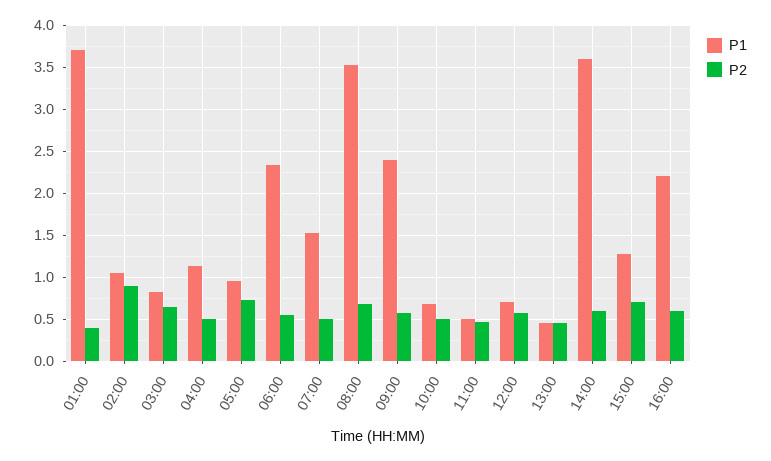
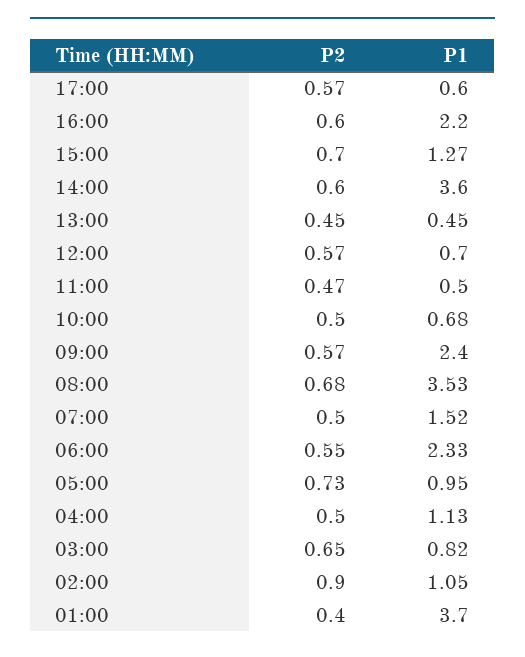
P2, 17:00: none -> 0.57
P1, 17:00: none -> 0.6

